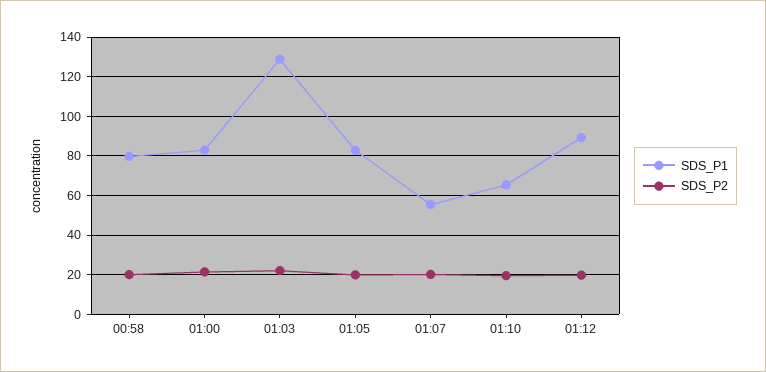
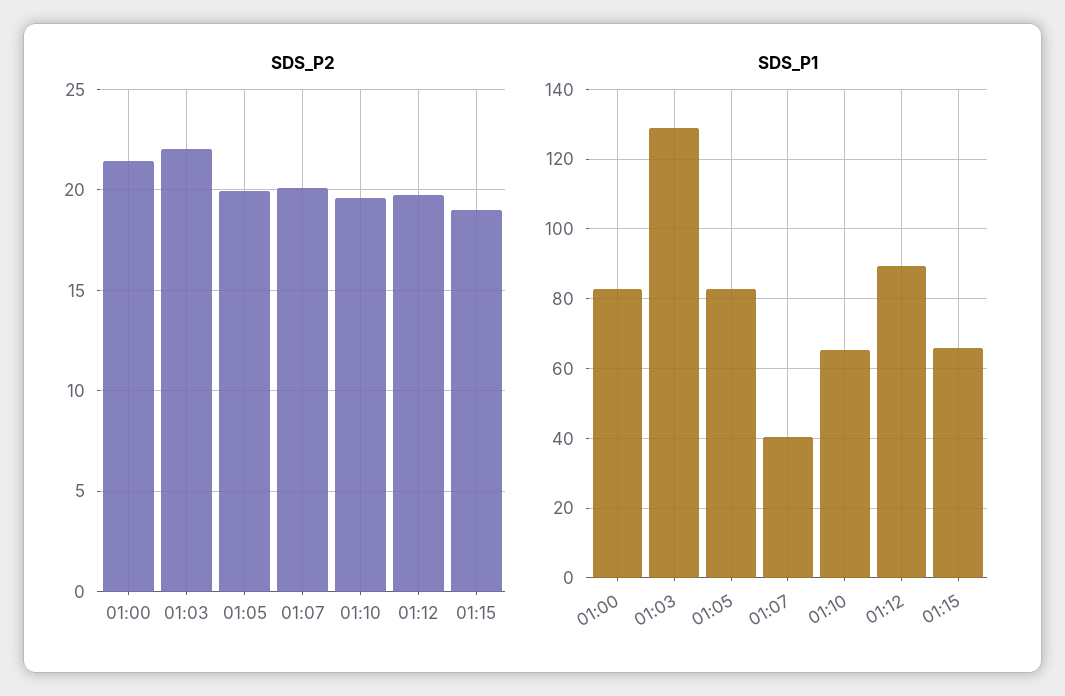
SDS_P1, 00:58: 80 -> none
SDS_P2, 00:58: 20 -> none
SDS_P1, 01:07: 55 -> 40
SDS_P2, 01:15: none -> 19
SDS_P1, 01:15: none -> 66

